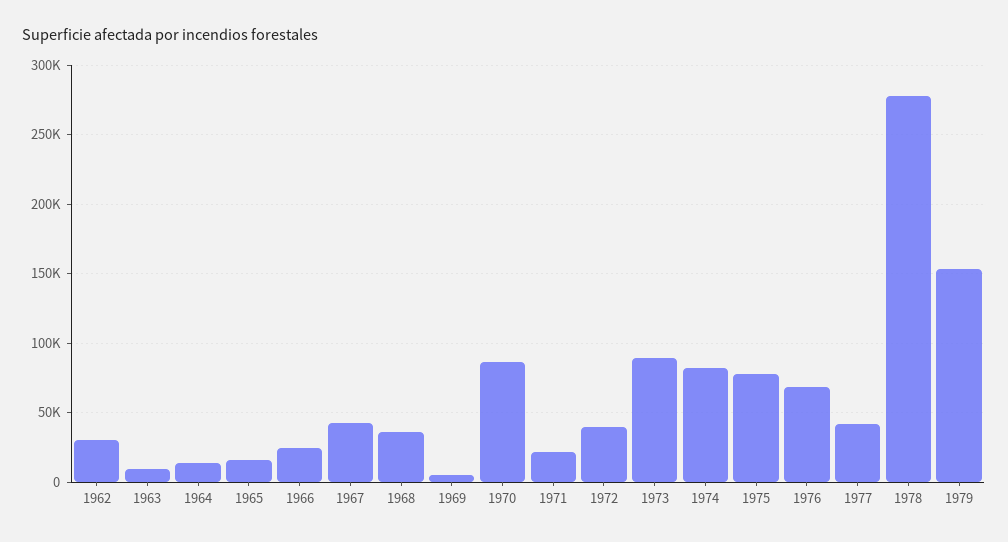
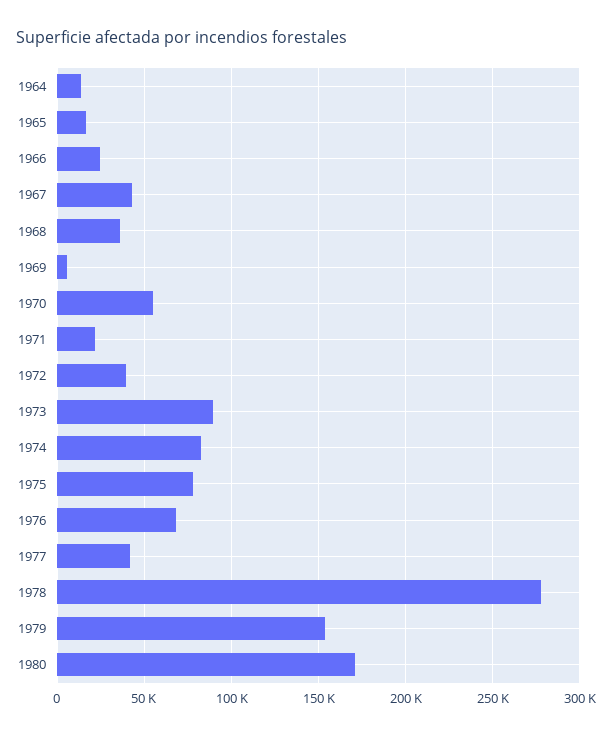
1962: 30000 -> none
1963: 10000 -> none
1970: 85000 -> 55000
1980: none -> 170000

